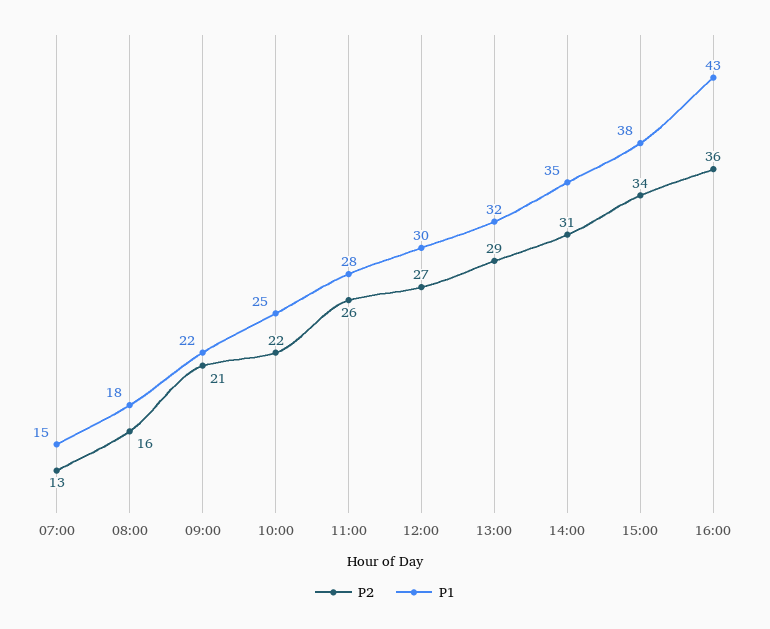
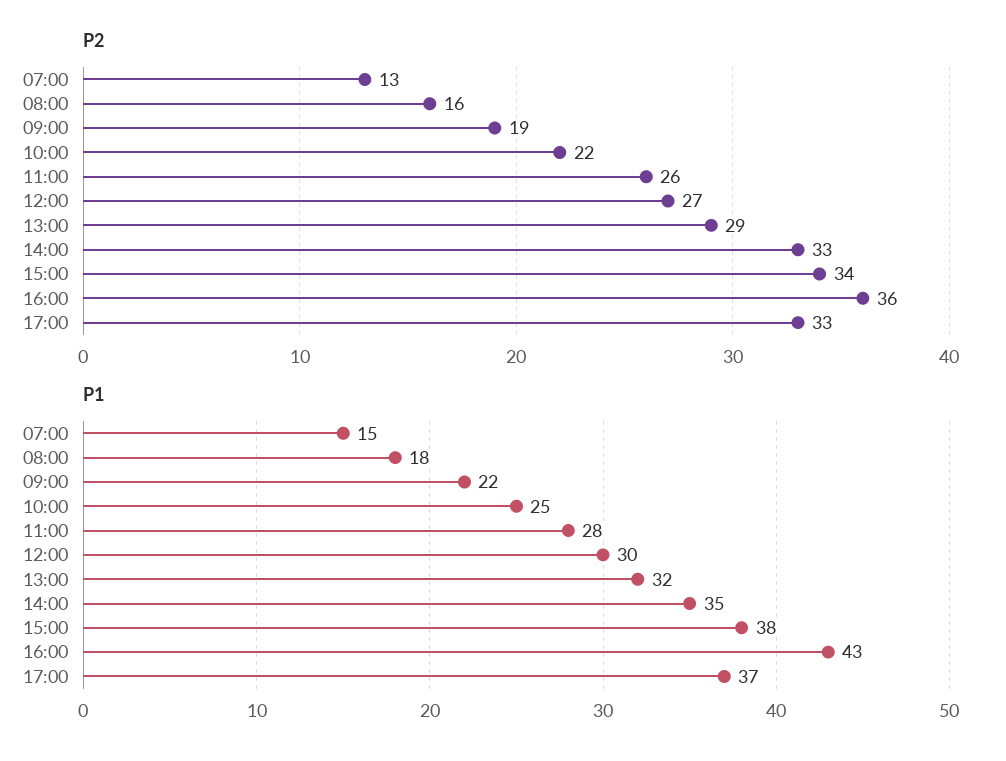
P2, 09:00: 21 -> 19
P2, 14:00: 31 -> 33
P2, 17:00: none -> 33
P1, 17:00: none -> 37

